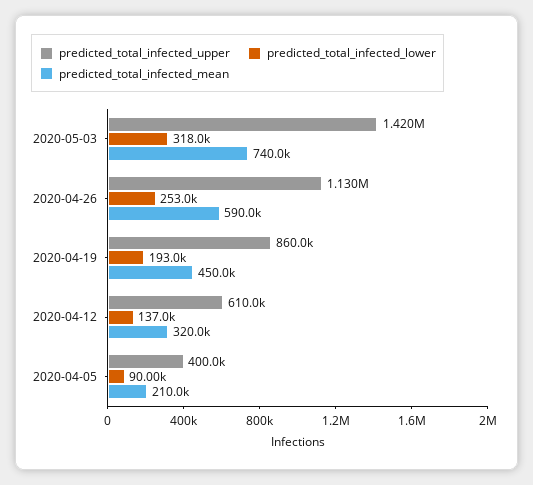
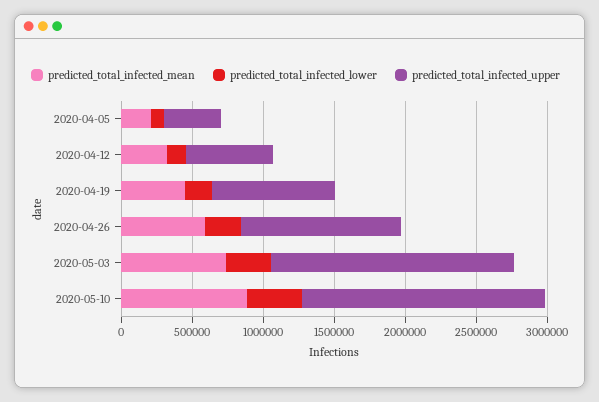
predicted_total_infected_upper, 2020-05-03: 1420000 -> 1700000
predicted_total_infected_mean, 2020-05-10: none -> 900000
predicted_total_infected_lower, 2020-05-10: none -> 400000
predicted_total_infected_upper, 2020-05-10: none -> 1700000

